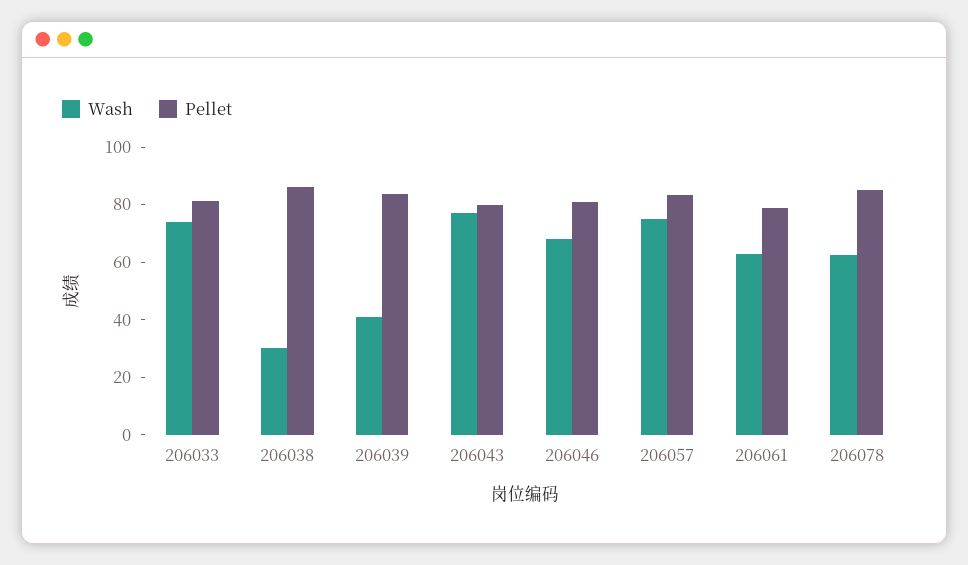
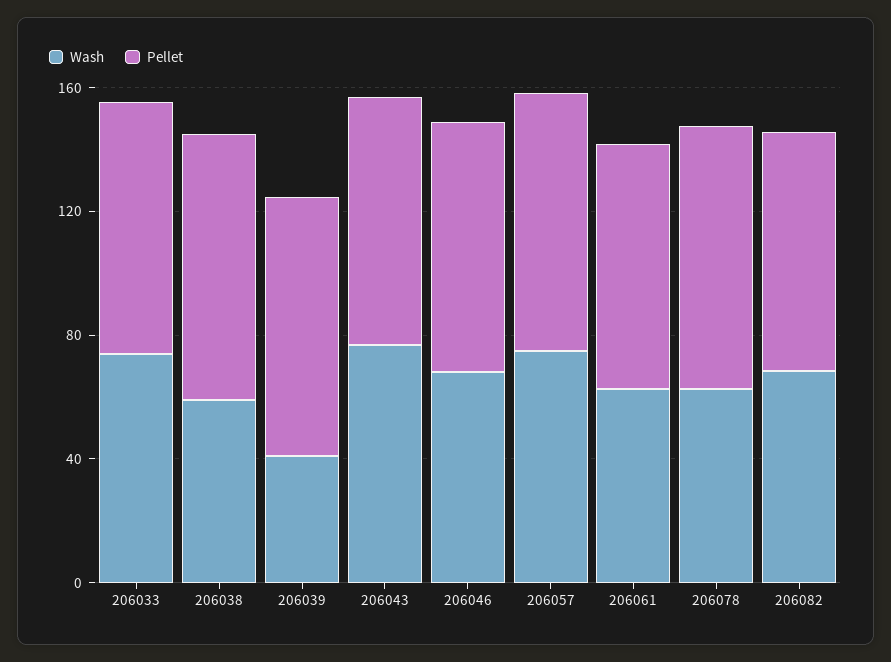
Wash, 206038: 30 -> 60
Wash, 206082: none -> 70
Pellet, 206082: none -> 80

